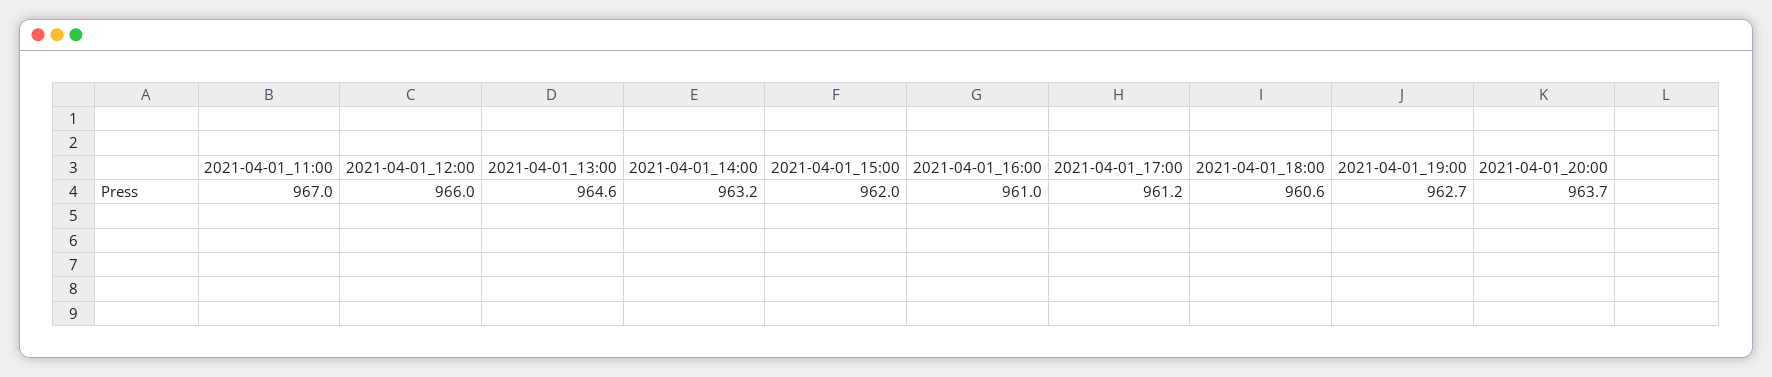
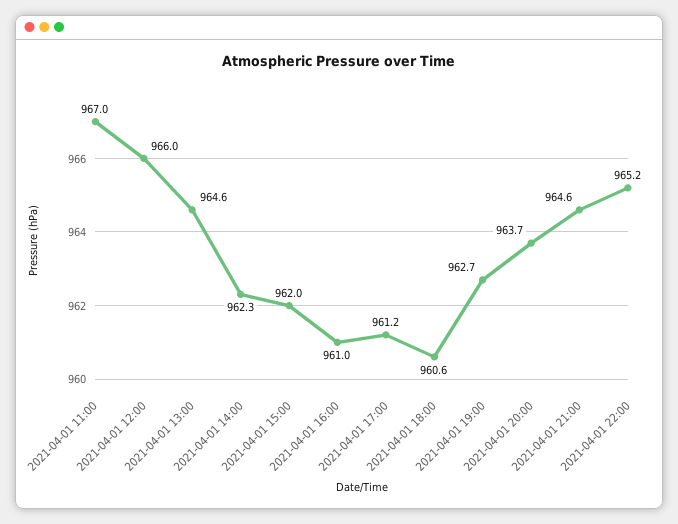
2021-04-01_14:00: 963.2 -> 962.3
2021-04-01 21:00: none -> 964.6
2021-04-01 22:00: none -> 965.2

